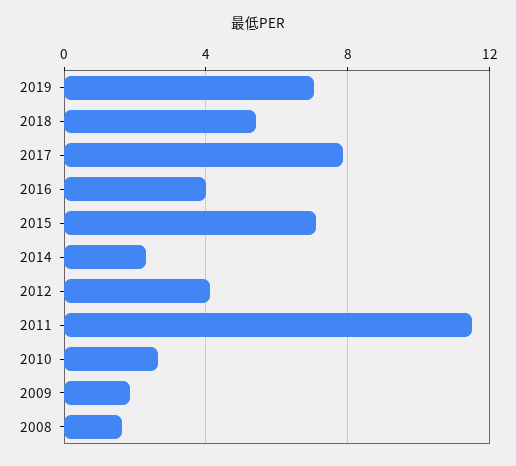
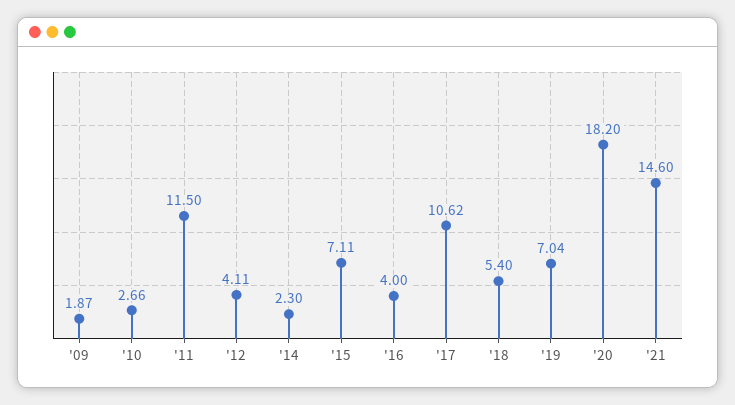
2017: 8 -> 10.62
2008: 1.5 -> none
'20: none -> 18.2
'21: none -> 14.6

